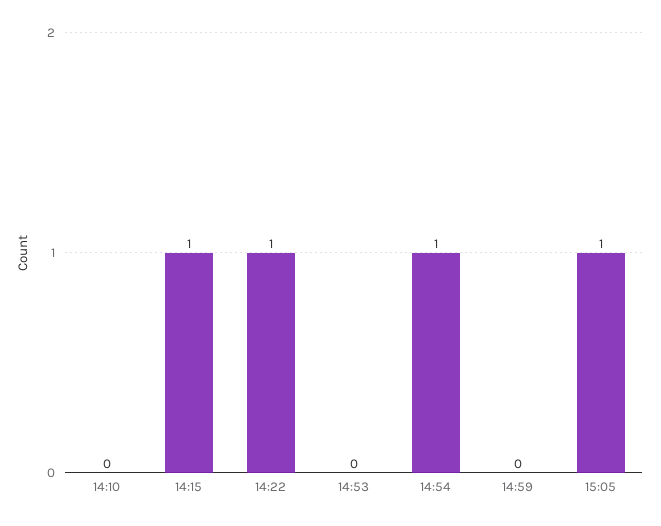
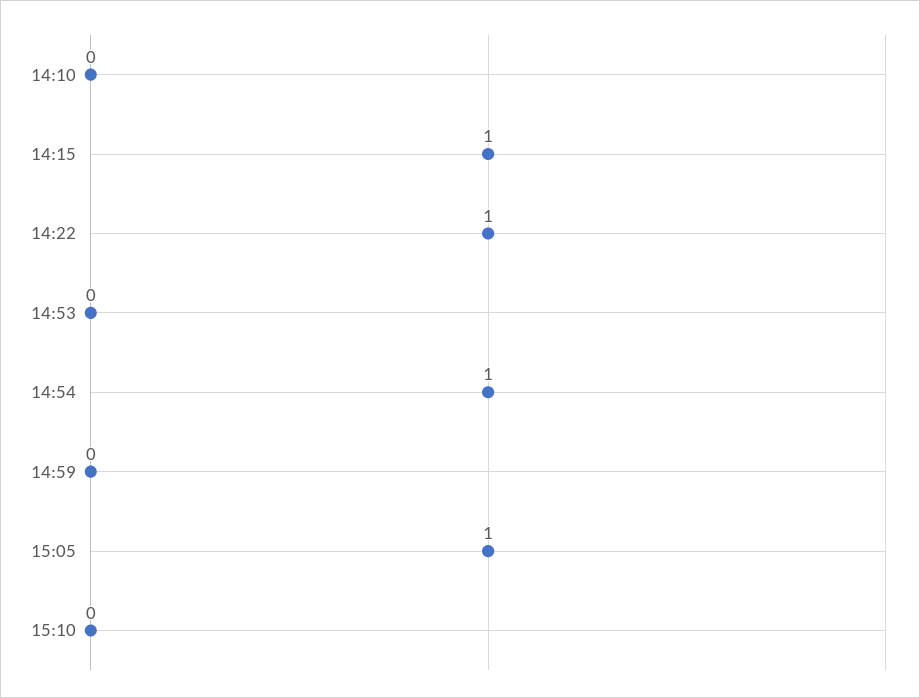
15:10: none -> 0

